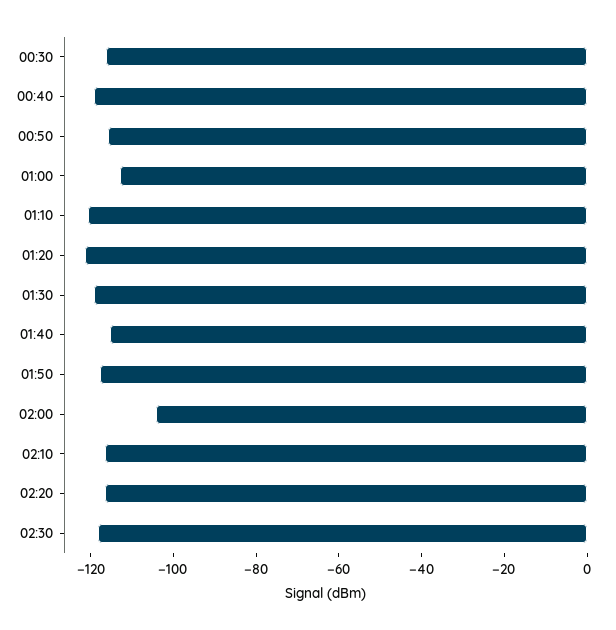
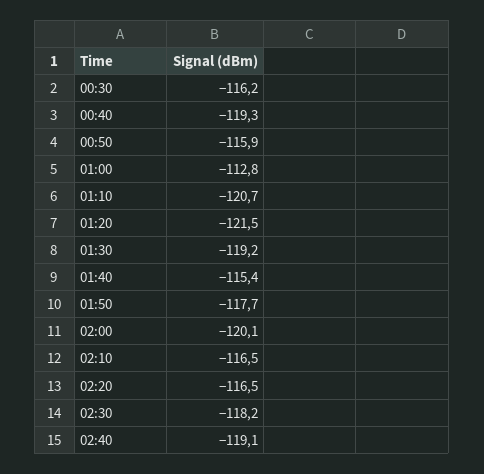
02:00: -105 -> -120.1
02:40: none -> -119.1

